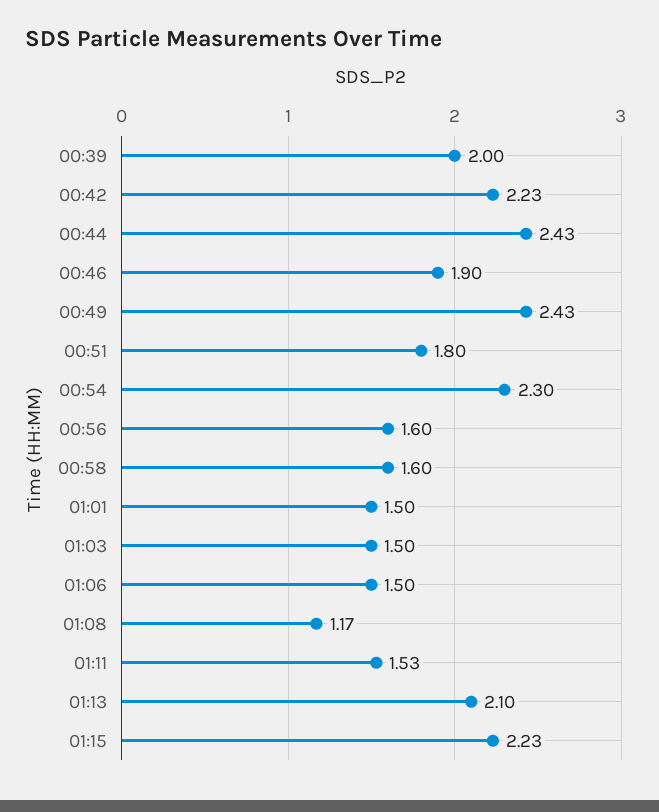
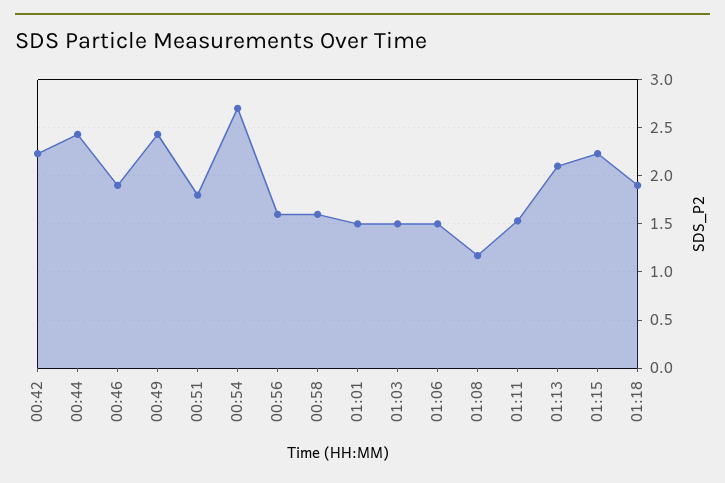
00:39: 2 -> none
00:54: 2.3 -> 2.7
01:18: none -> 1.9

